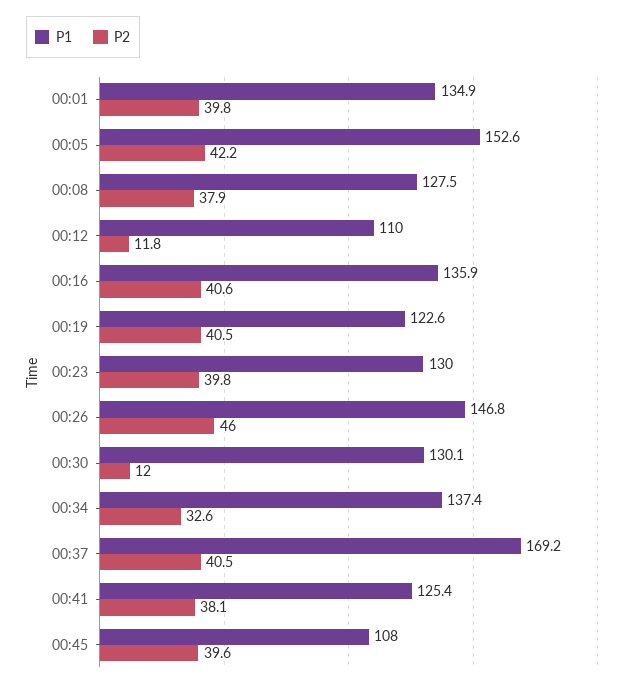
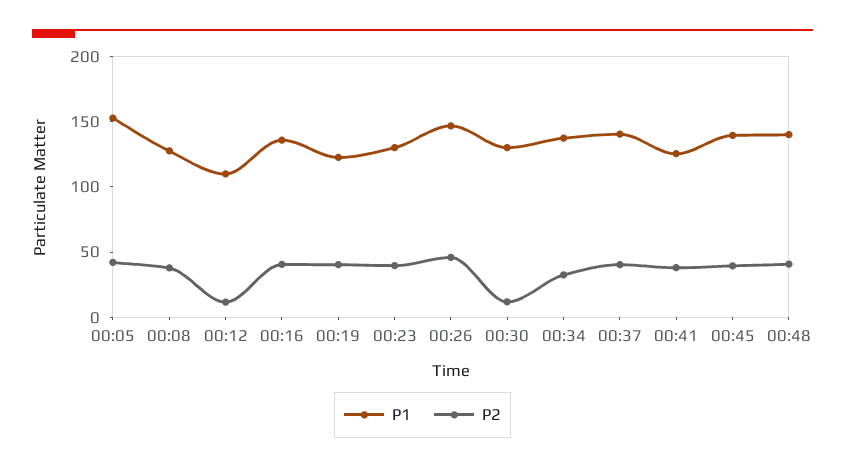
P1, 00:01: 134.9 -> none
P2, 00:01: 39.8 -> none
P1, 00:37: 169.2 -> 140
P1, 00:45: 108 -> 140
P1, 00:48: none -> 140
P2, 00:48: none -> 40

